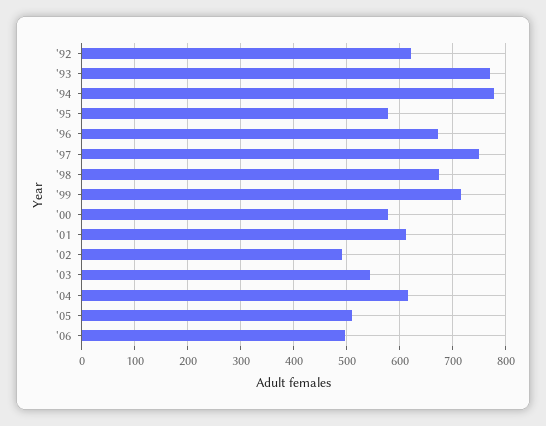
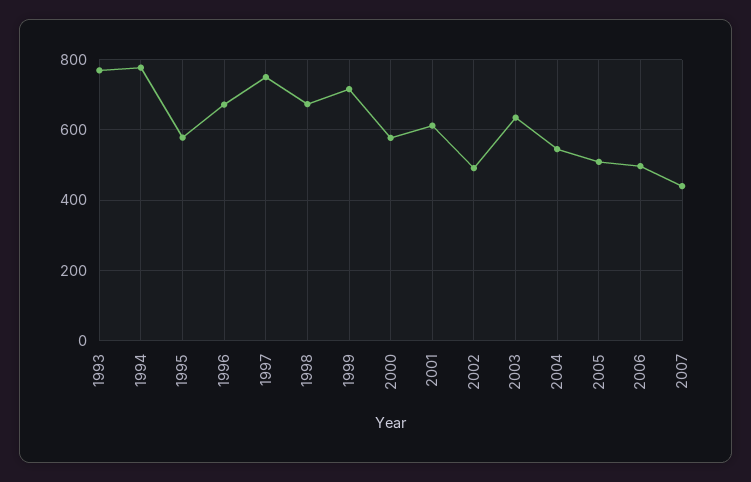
'92: 620 -> none
'03: 540 -> 640
'04: 620 -> 540
2007: none -> 440

